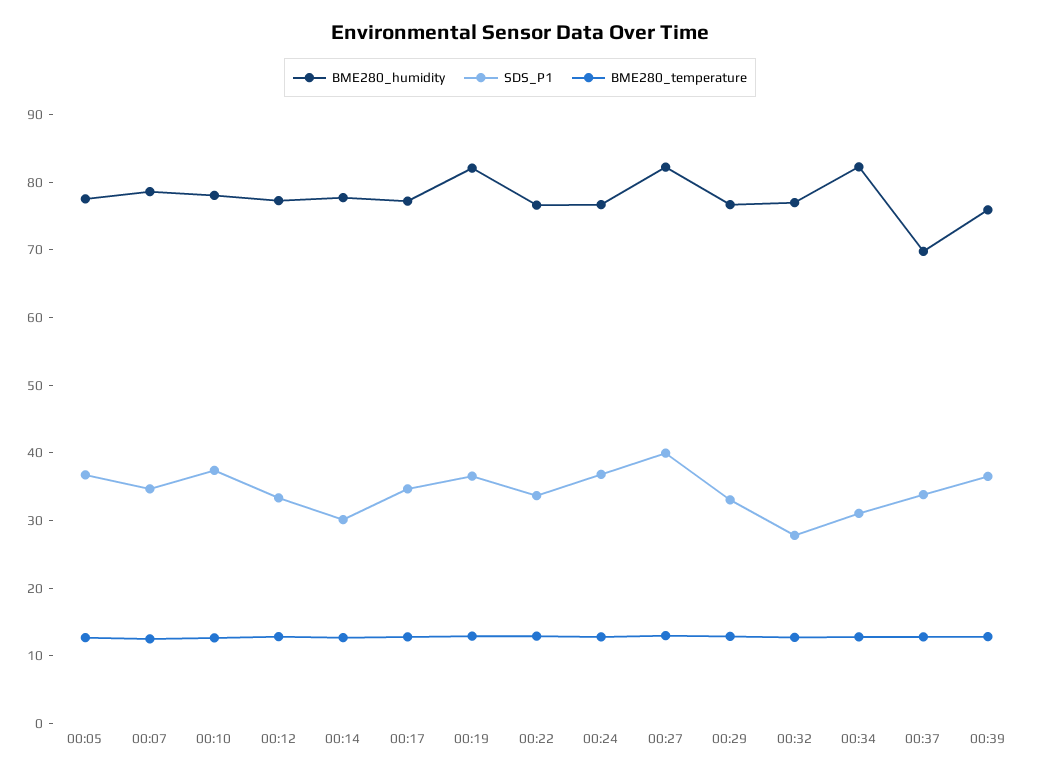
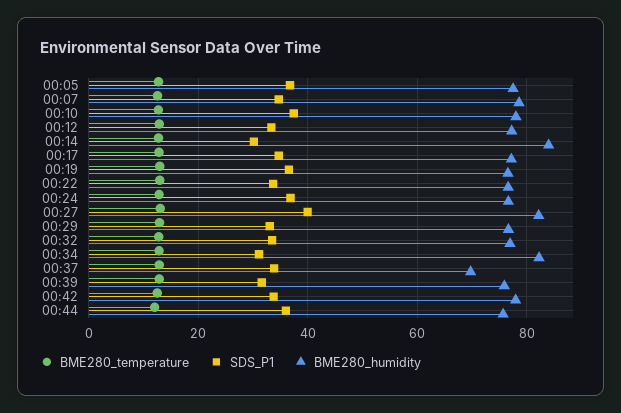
BME280_humidity, 00:14: 78 -> 84
BME280_humidity, 00:19: 82 -> 76
SDS_P1, 00:32: 28 -> 34
SDS_P1, 00:39: 36 -> 32
BME280_temperature, 00:42: none -> 12
SDS_P1, 00:42: none -> 34
BME280_humidity, 00:42: none -> 78
BME280_temperature, 00:44: none -> 12
SDS_P1, 00:44: none -> 36
BME280_humidity, 00:44: none -> 76

